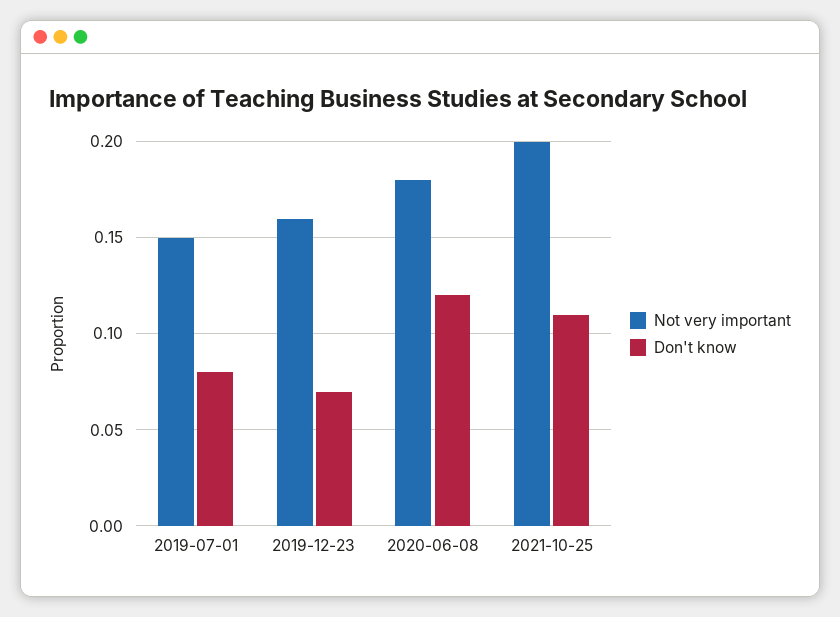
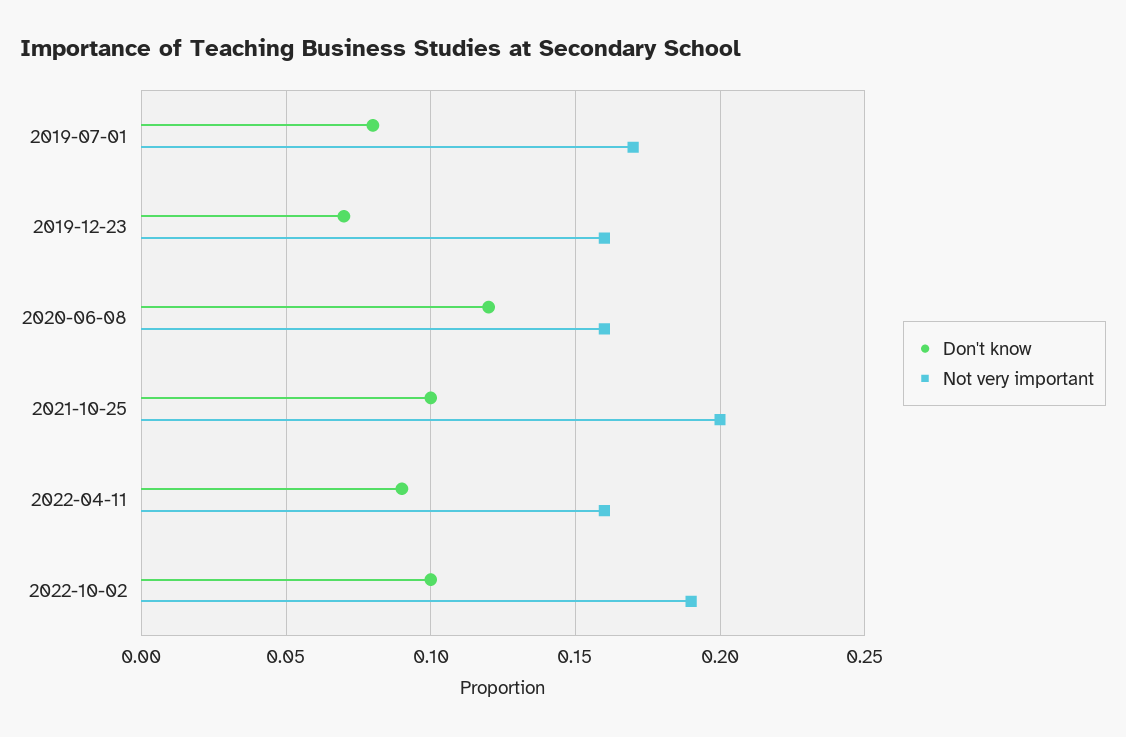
Not very important, 2019-07-01: 0.15 -> 0.17
Not very important, 2020-06-08: 0.18 -> 0.16
Don't know, 2021-10-25: 0.11 -> 0.1
Don't know, 2022-04-11: none -> 0.09
Not very important, 2022-04-11: none -> 0.16
Don't know, 2022-10-02: none -> 0.1
Not very important, 2022-10-02: none -> 0.19

